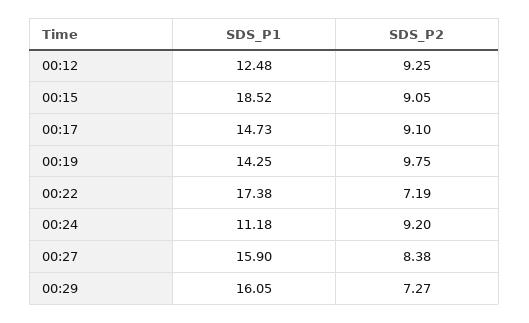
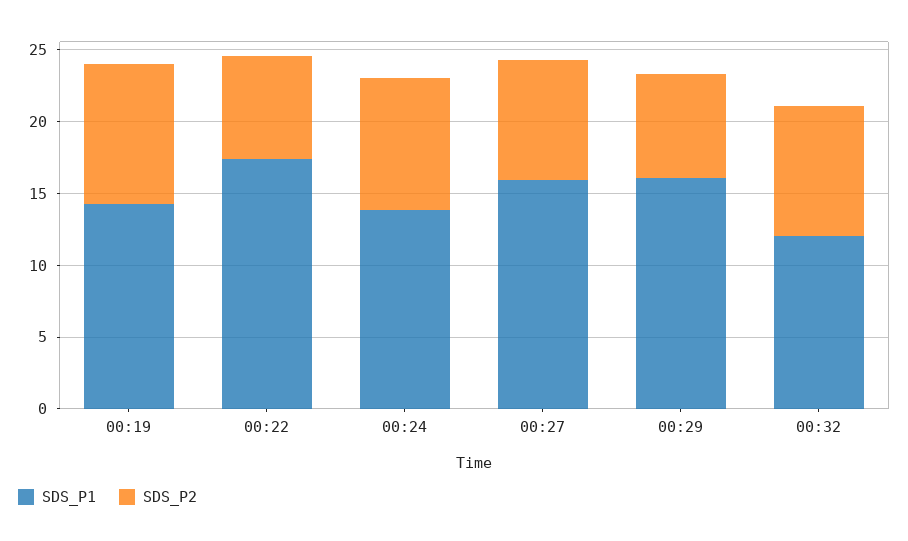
SDS_P1, 00:12: 12.48 -> none
SDS_P2, 00:12: 9.25 -> none
SDS_P1, 00:15: 18.52 -> none
SDS_P2, 00:15: 9.05 -> none
SDS_P1, 00:17: 14.73 -> none
SDS_P2, 00:17: 9.1 -> none
SDS_P1, 00:24: 11.18 -> 14
SDS_P1, 00:32: none -> 12
SDS_P2, 00:32: none -> 9

